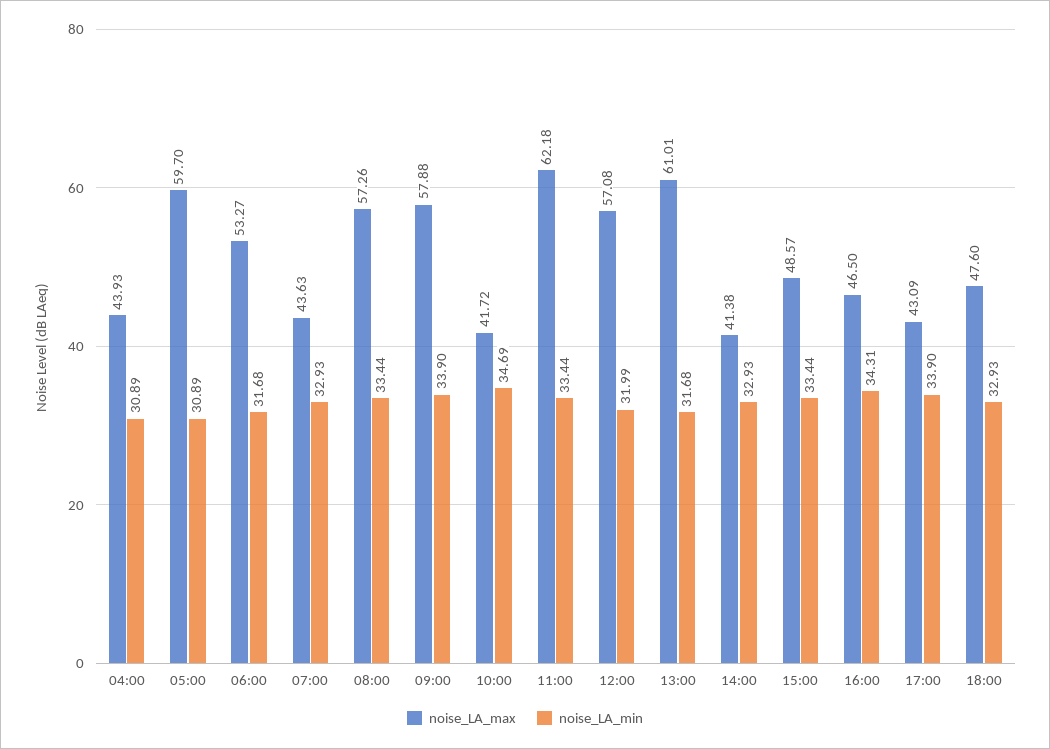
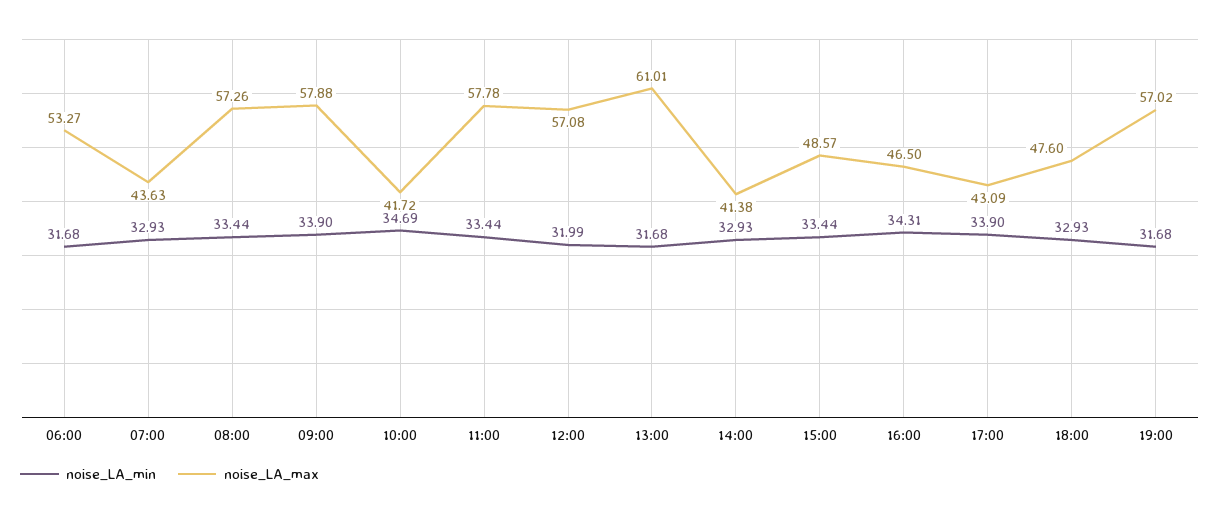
noise_LA_max, 04:00: 43.93 -> none
noise_LA_min, 04:00: 30.89 -> none
noise_LA_max, 05:00: 59.7 -> none
noise_LA_min, 05:00: 30.89 -> none
noise_LA_max, 11:00: 62.18 -> 57.78
noise_LA_min, 19:00: none -> 31.68
noise_LA_max, 19:00: none -> 57.02

